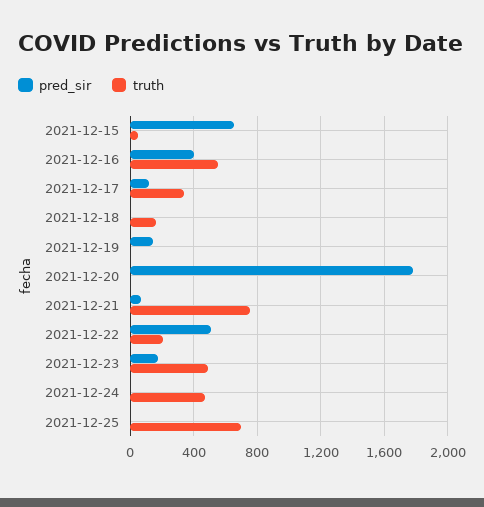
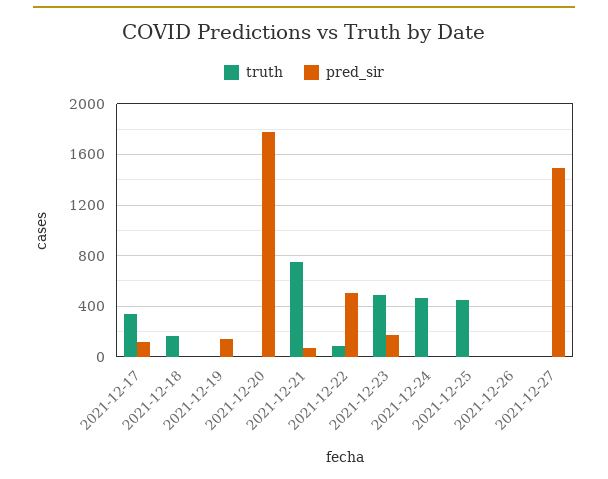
pred_sir, 2021-12-15: 650 -> none
truth, 2021-12-15: 50 -> none
pred_sir, 2021-12-16: 400 -> none
truth, 2021-12-16: 550 -> none
truth, 2021-12-22: 200 -> 100
truth, 2021-12-25: 700 -> 450
truth, 2021-12-26: none -> 0
pred_sir, 2021-12-26: none -> 0
truth, 2021-12-27: none -> 0
pred_sir, 2021-12-27: none -> 1500

